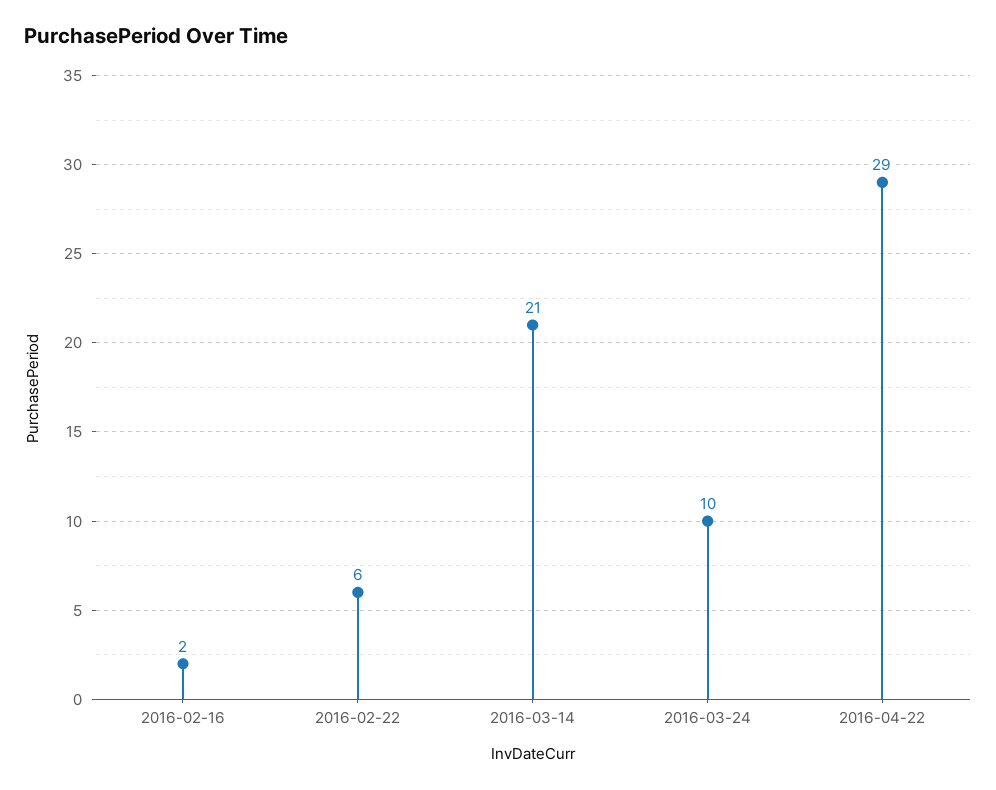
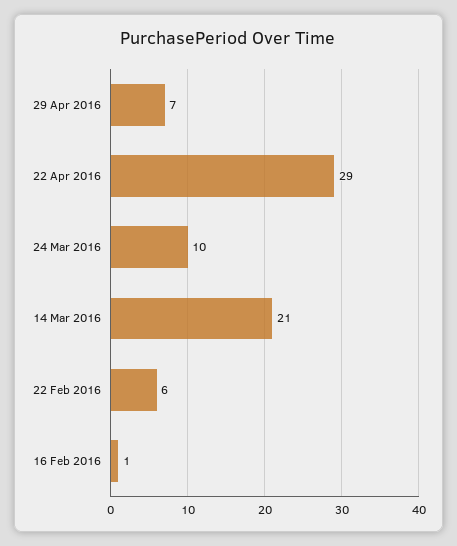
2016-02-16: 2 -> 1
29 Apr 2016: none -> 7

